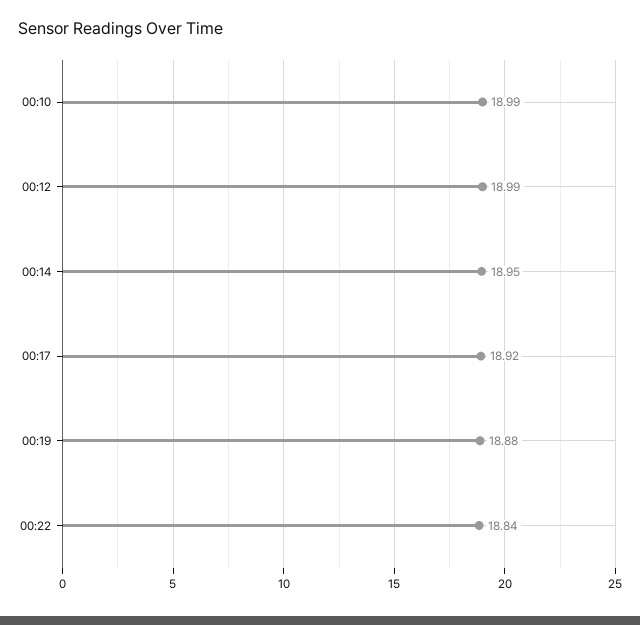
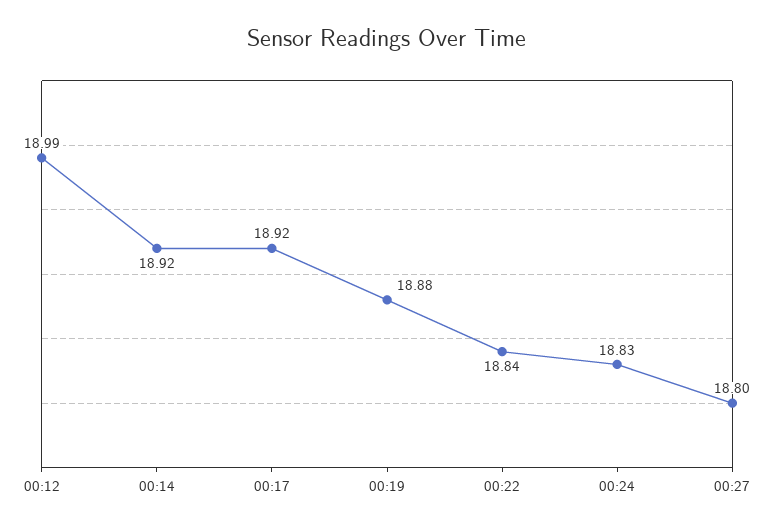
00:10: 18.99 -> none
00:14: 18.95 -> 18.92
00:24: none -> 18.83
00:27: none -> 18.8

